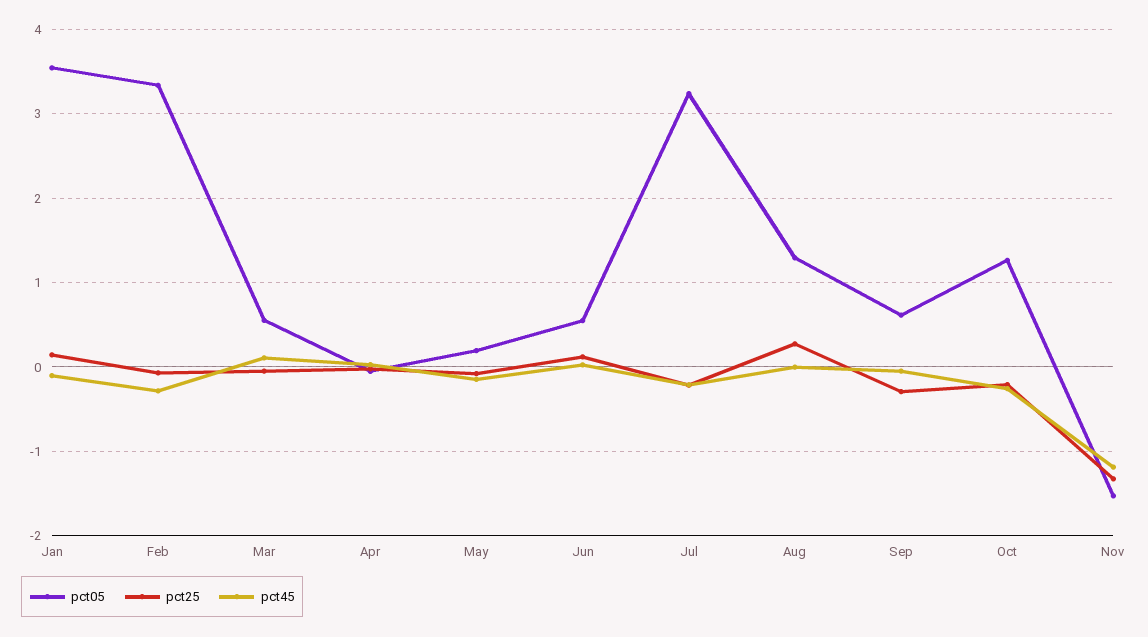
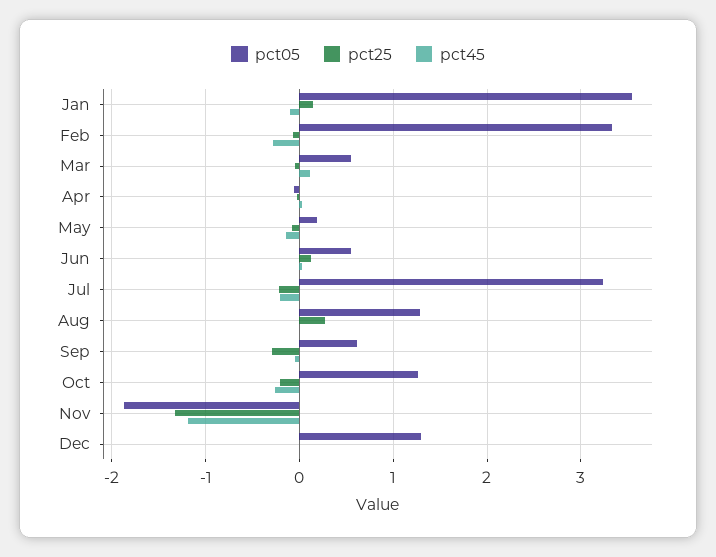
pct05, Nov: -1.5 -> -1.9
pct05, Dec: none -> 1.3
pct25, Dec: none -> 0
pct45, Dec: none -> 0

